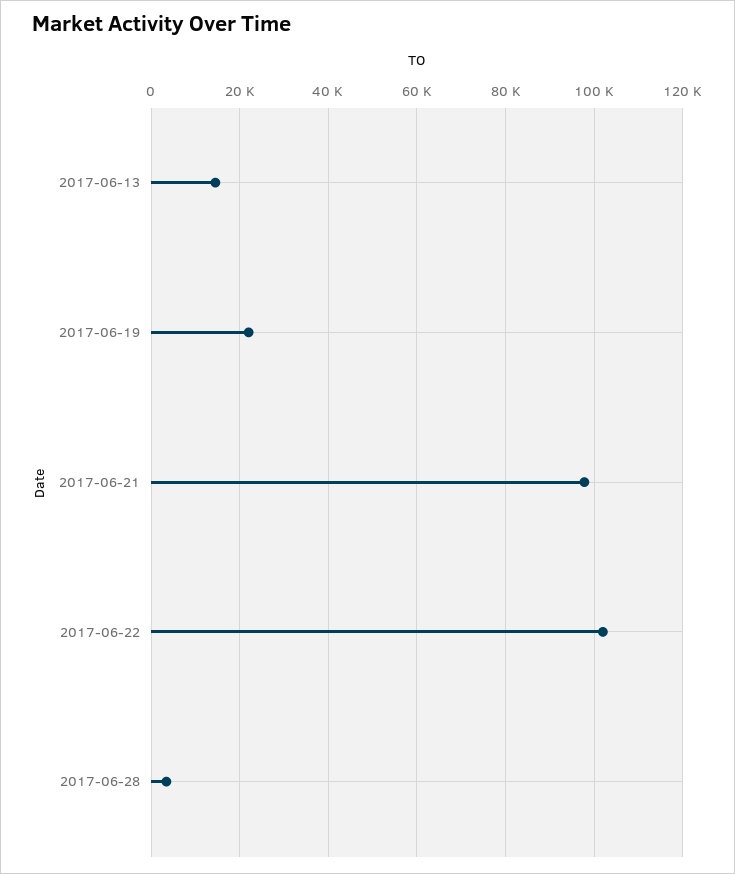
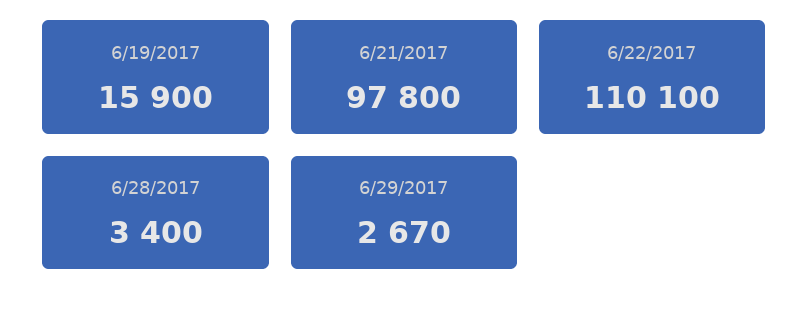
2017-06-13: 14000 -> none
2017-06-19: 22000 -> 15900
2017-06-22: 102000 -> 110100
6/29/2017: none -> 2670

